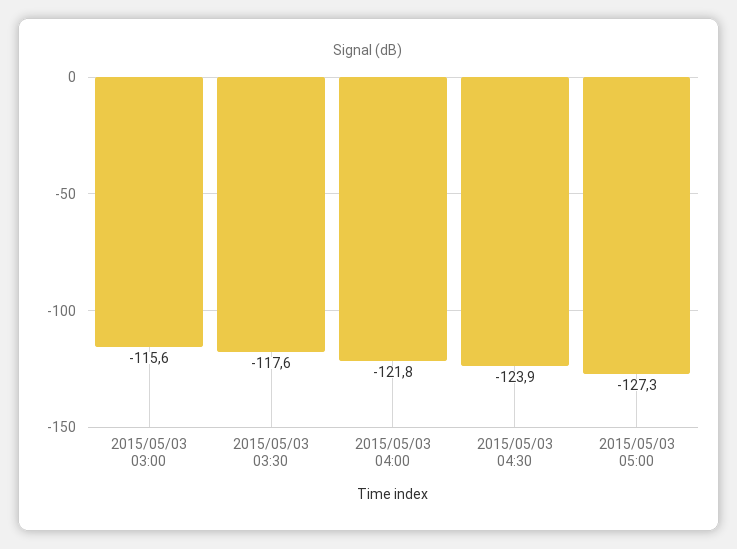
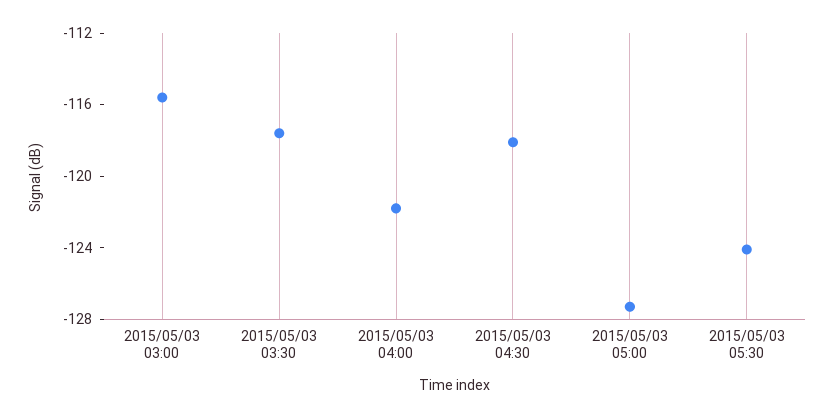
2015/05/03 04:30: -123.9 -> -118
2015/05/03 05:30: none -> -124

